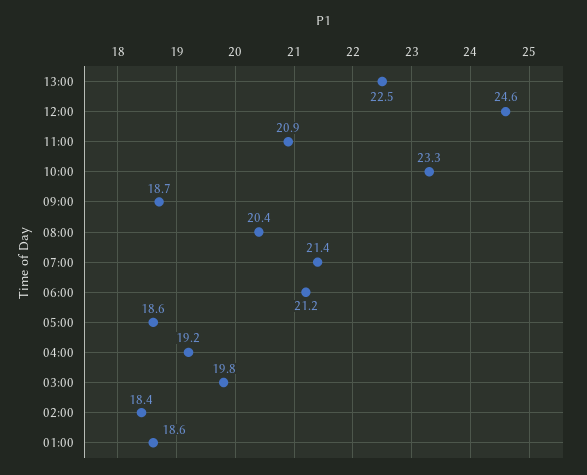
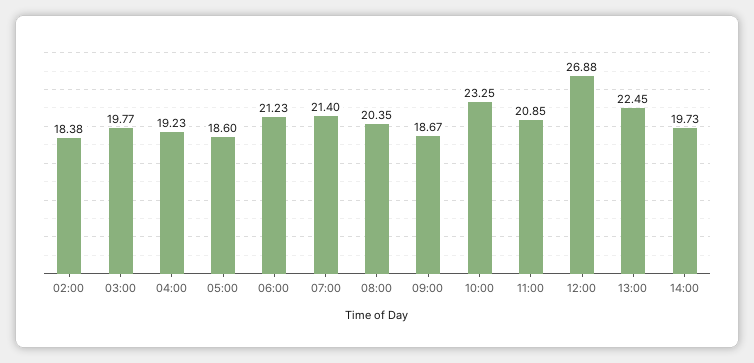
12:00: 24.6 -> 26.88
01:00: 18.6 -> none
14:00: none -> 19.73

